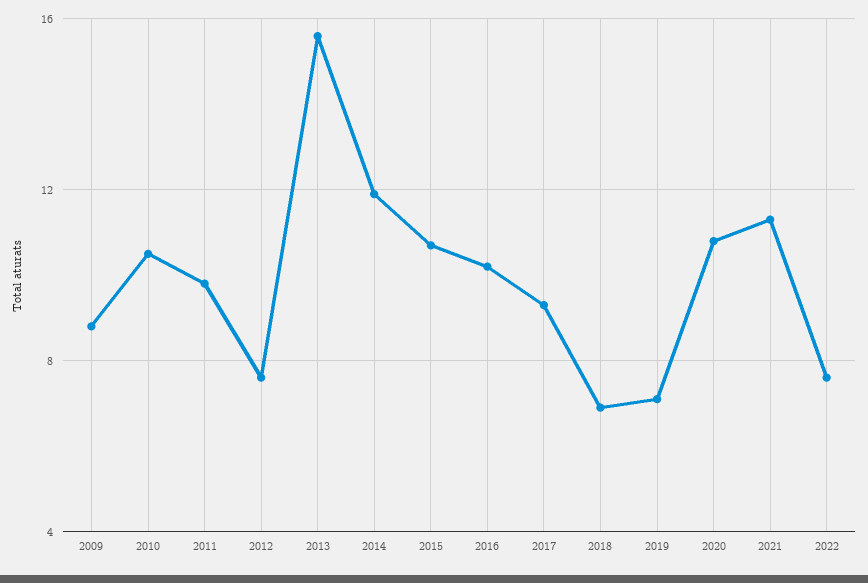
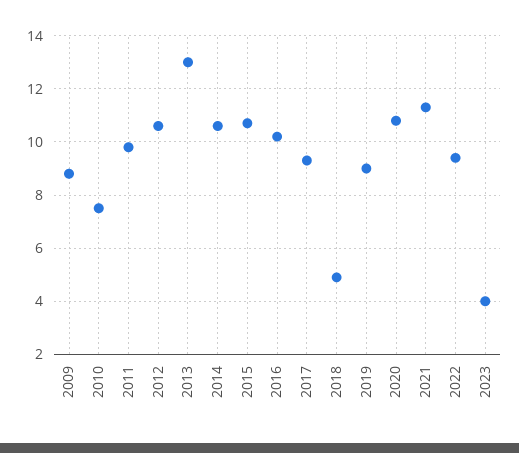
2010: 10.5 -> 7.5
2012: 7.5 -> 10.5
2013: 15.5 -> 13
2014: 12 -> 10.5
2018: 7 -> 5
2019: 7 -> 9
2022: 7.5 -> 9.5
2023: none -> 4

